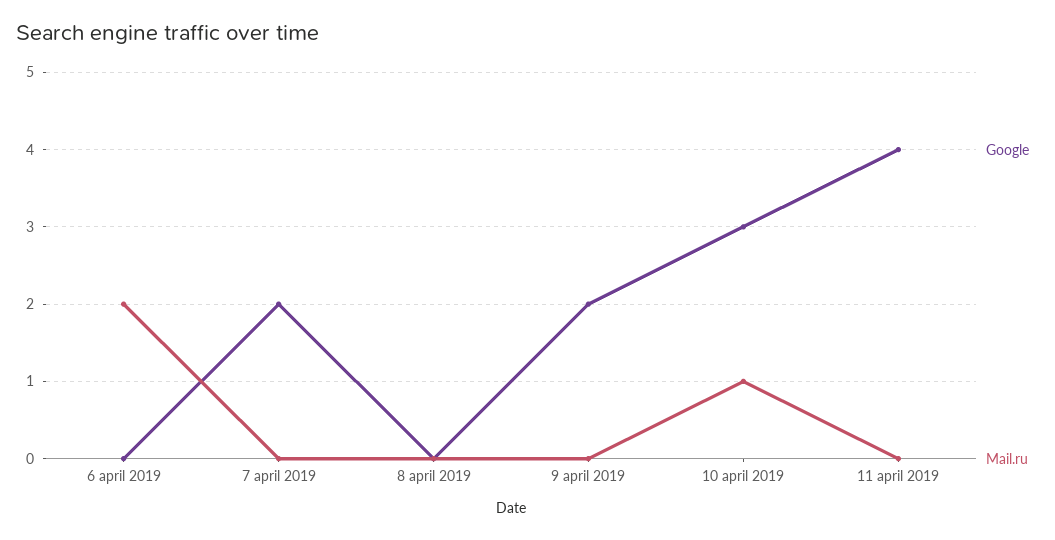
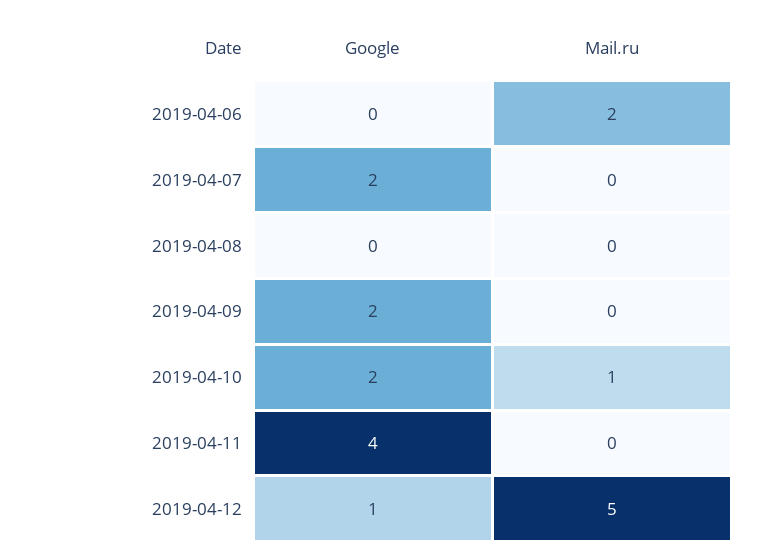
Google, 10 april 2019: 3 -> 2
Google, 2019-04-12: none -> 1
Mail.ru, 2019-04-12: none -> 5

